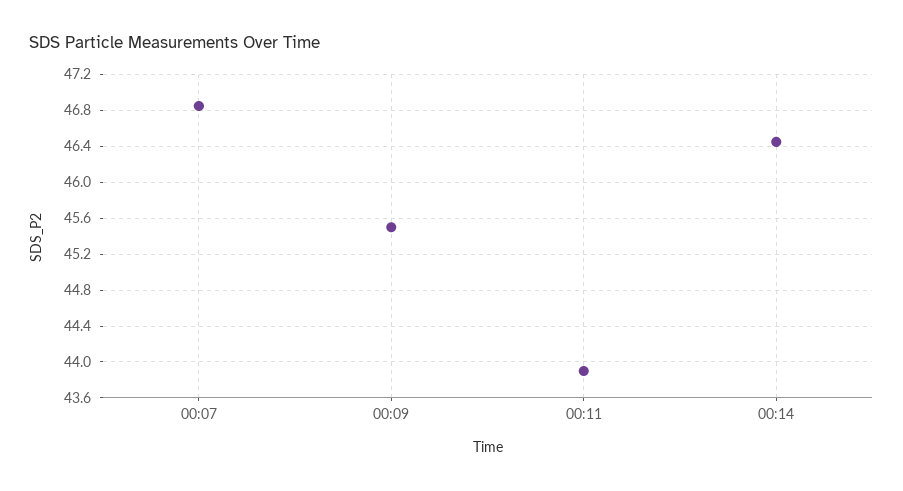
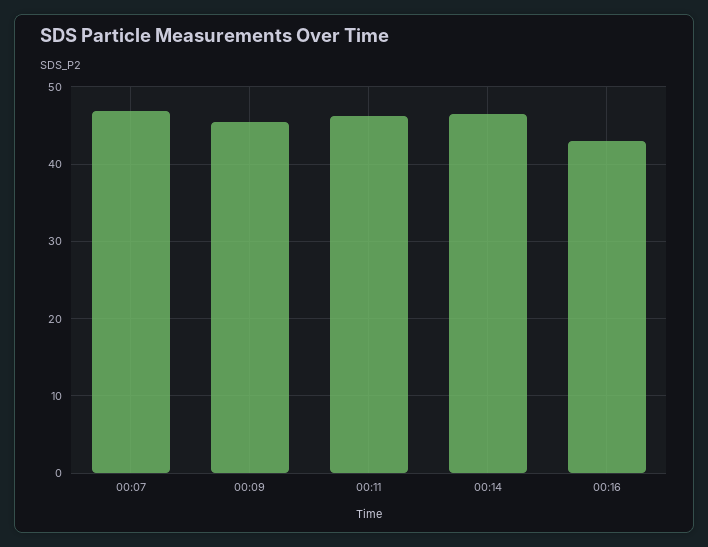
00:11: 43.9 -> 46
00:16: none -> 43

